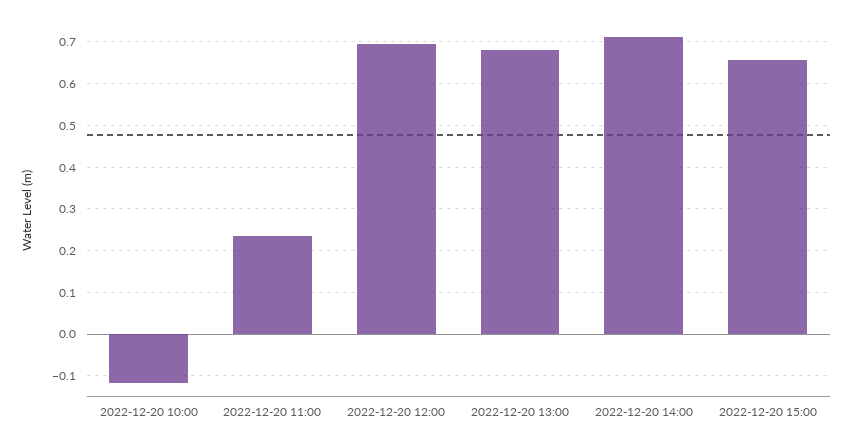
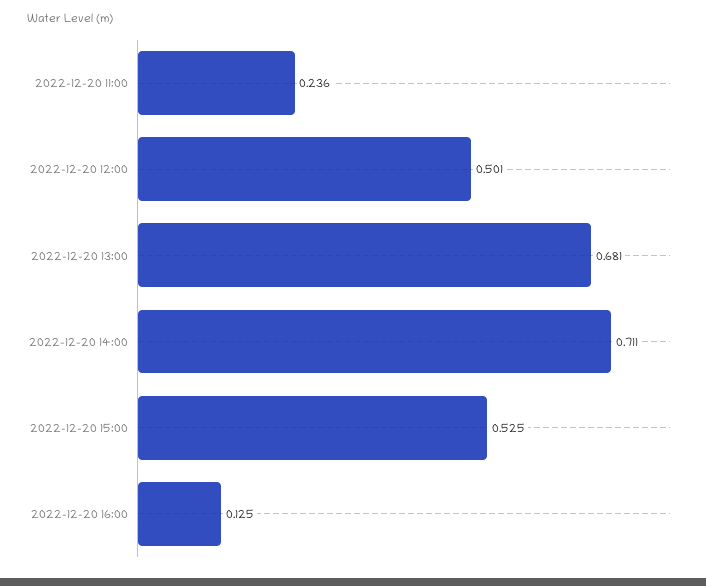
2022-12-20 10:00: -0.12 -> none
2022-12-20 12:00: 0.7 -> 0.501
2022-12-20 15:00: 0.66 -> 0.525
2022-12-20 16:00: none -> 0.125

